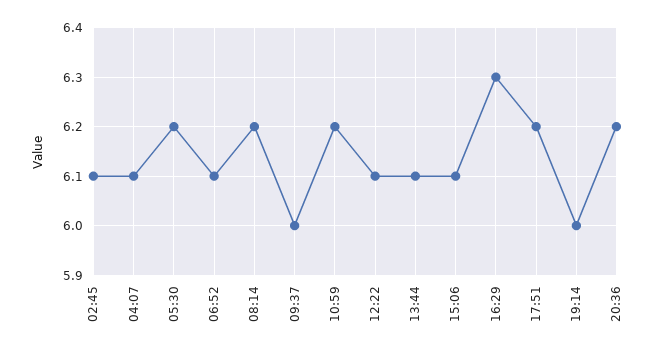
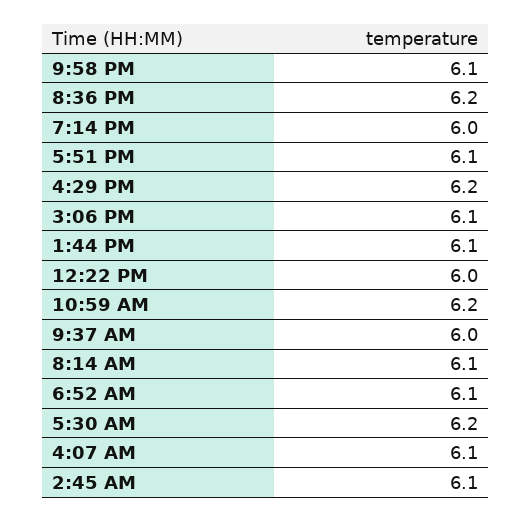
08:14: 6.2 -> 6.1
12:22: 6.1 -> 6
16:29: 6.3 -> 6.2
17:51: 6.2 -> 6.1
9:58 PM: none -> 6.1

